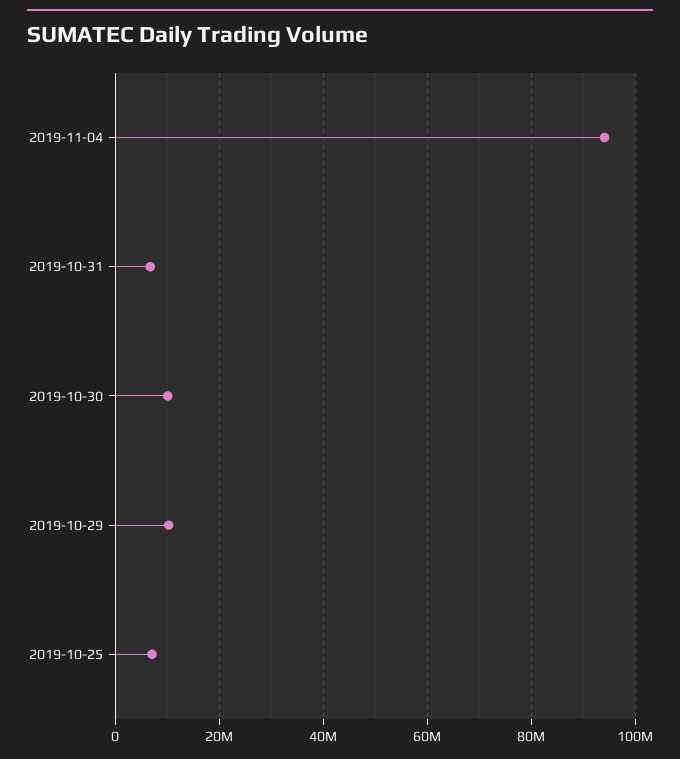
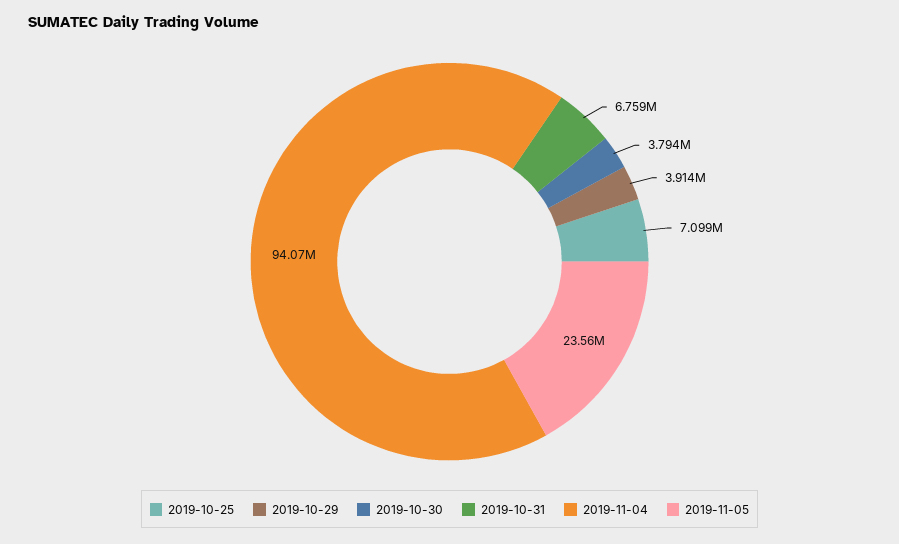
2019-10-30: 10000000 -> 3794000
2019-10-29: 10000000 -> 3914000
2019-11-05: none -> 23560000

